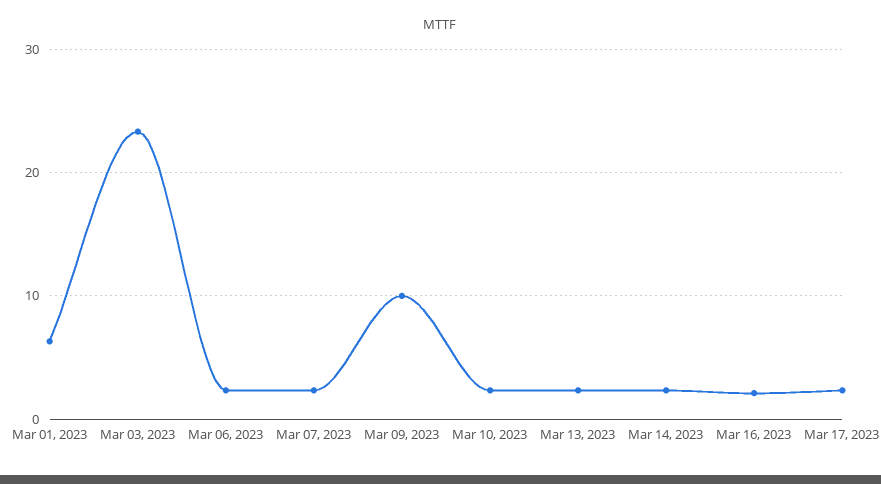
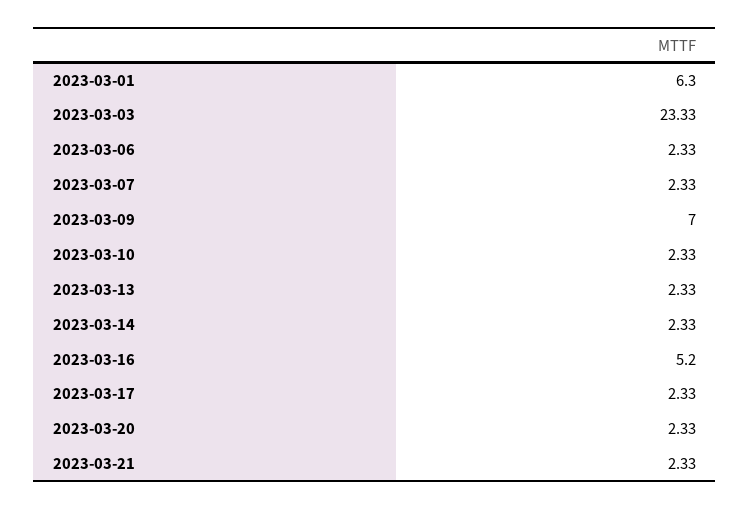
Mar 09, 2023: 10 -> 7
Mar 16, 2023: 2 -> 5.2
2023-03-20: none -> 2.33
2023-03-21: none -> 2.33

